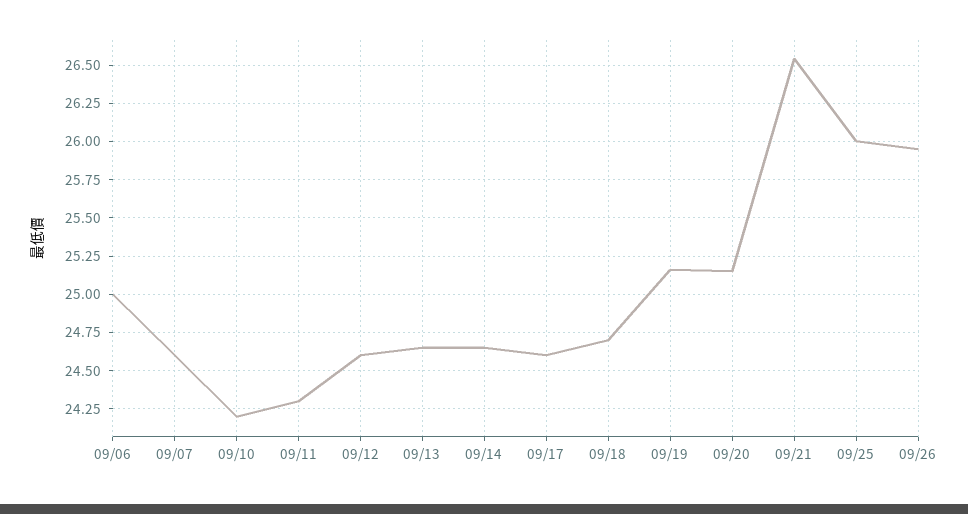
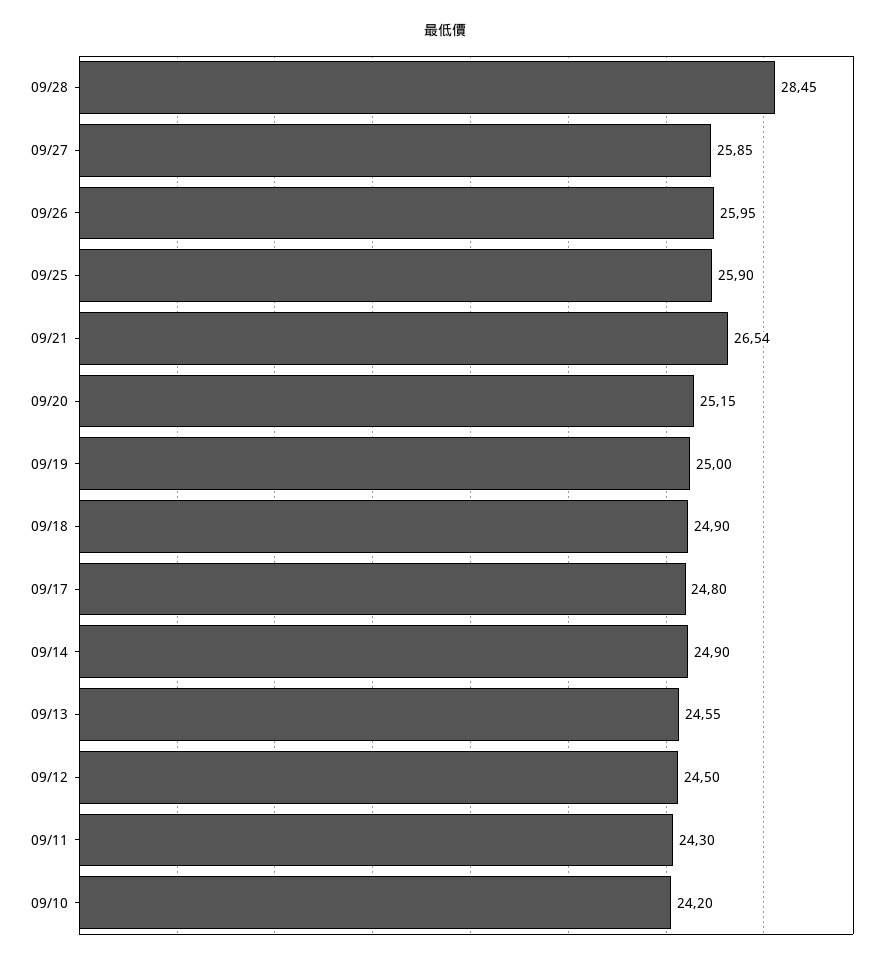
09/06: 25 -> none
09/07: 24.6 -> none
09/12: 24.6 -> 24.5
09/13: 24.65 -> 24.55
09/14: 24.65 -> 24.9
09/17: 24.6 -> 24.8
09/18: 24.7 -> 24.9
09/19: 25.15 -> 25
09/25: 26 -> 25.9
09/28: none -> 28.45
09/27: none -> 25.85

